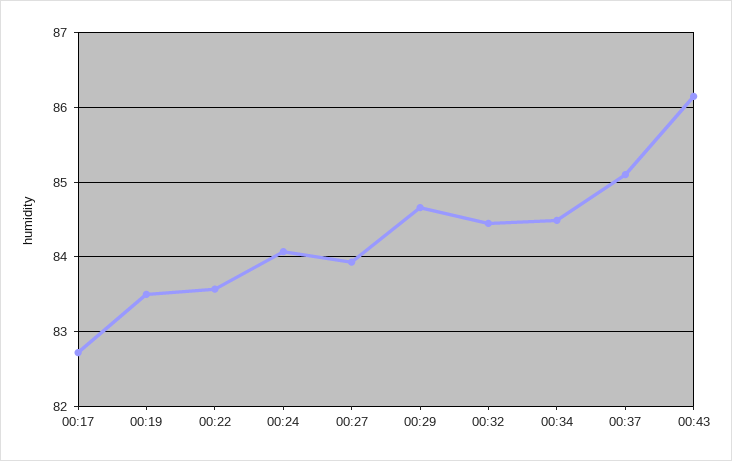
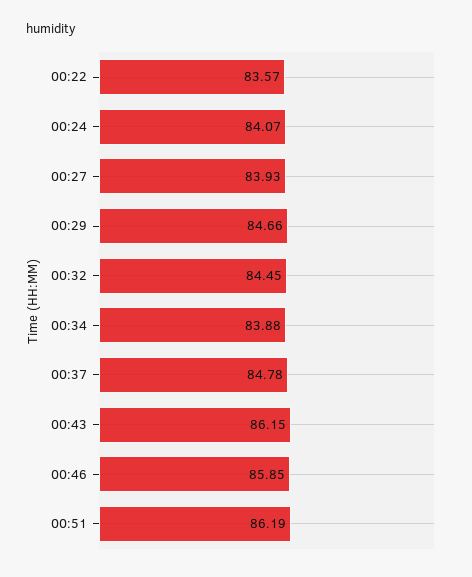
00:17: 82.7 -> none
00:19: 83.5 -> none
00:34: 84.5 -> 83.88
00:37: 85.1 -> 84.78
00:46: none -> 85.85
00:51: none -> 86.19

